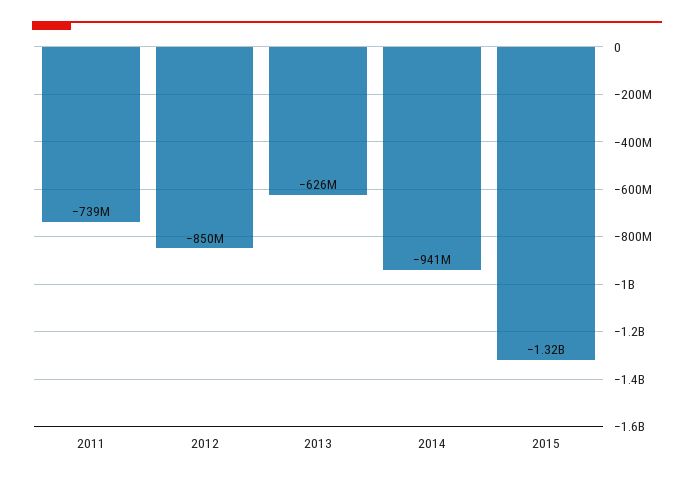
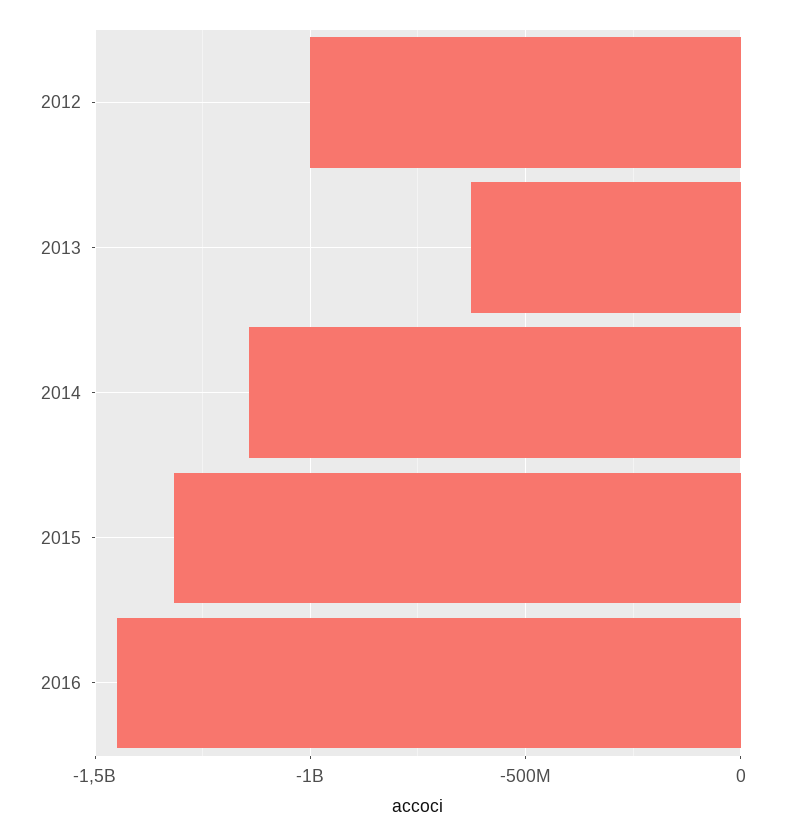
2011: -739000000 -> none
2012: -850000000 -> -1000000000
2014: -941000000 -> -1150000000
2016: none -> -1450000000

